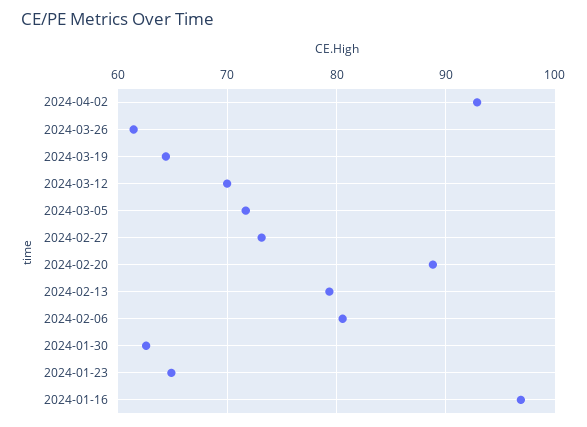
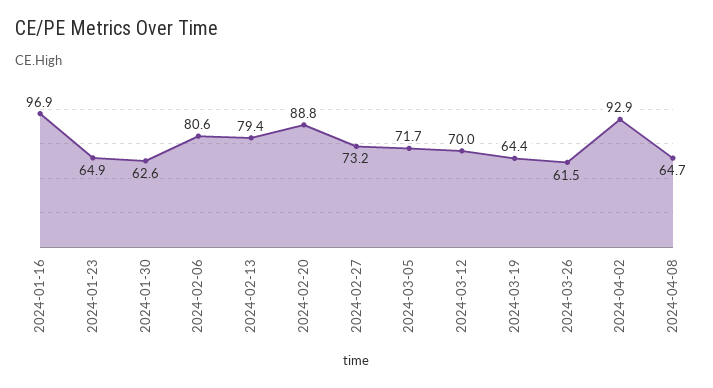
2024-04-08: none -> 64.7

